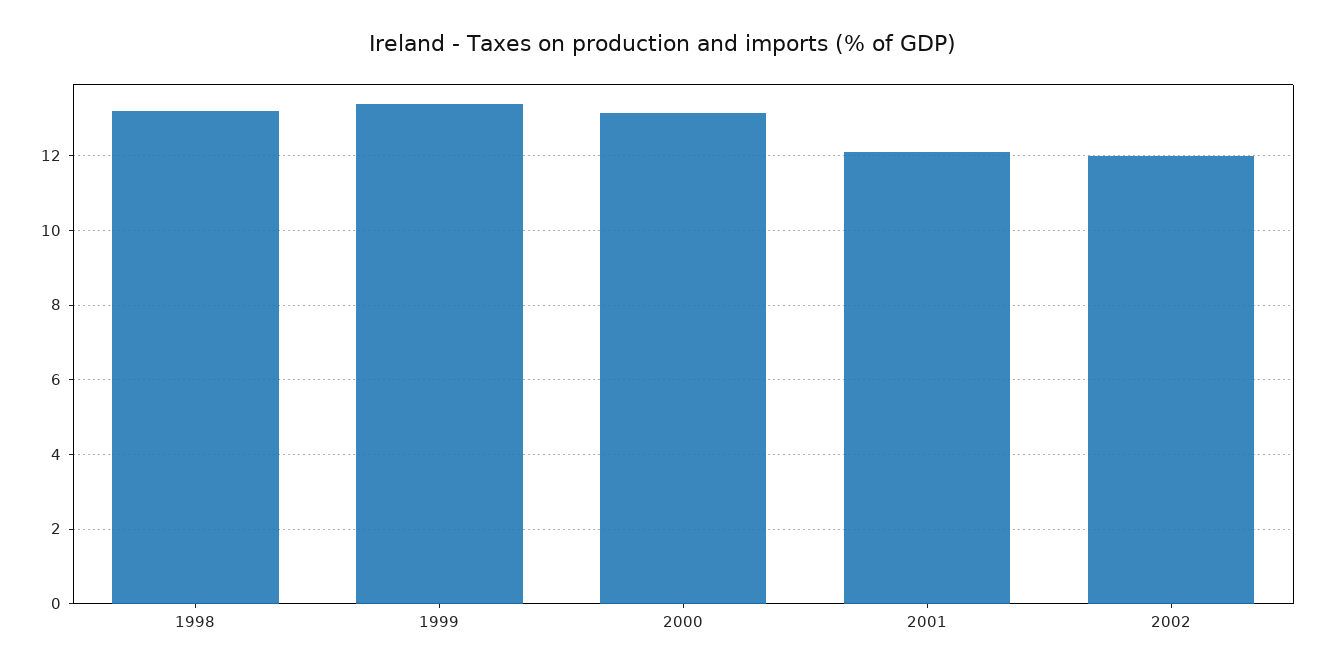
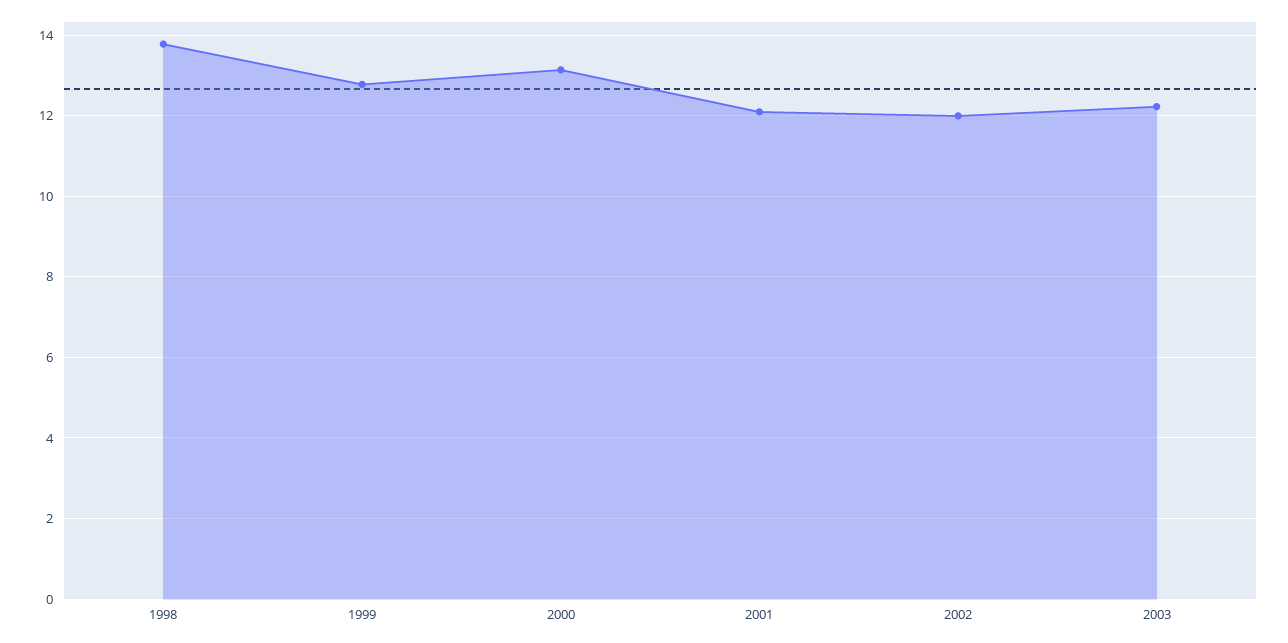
1998: 13.2 -> 13.8
1999: 13.4 -> 12.8
2003: none -> 12.2

